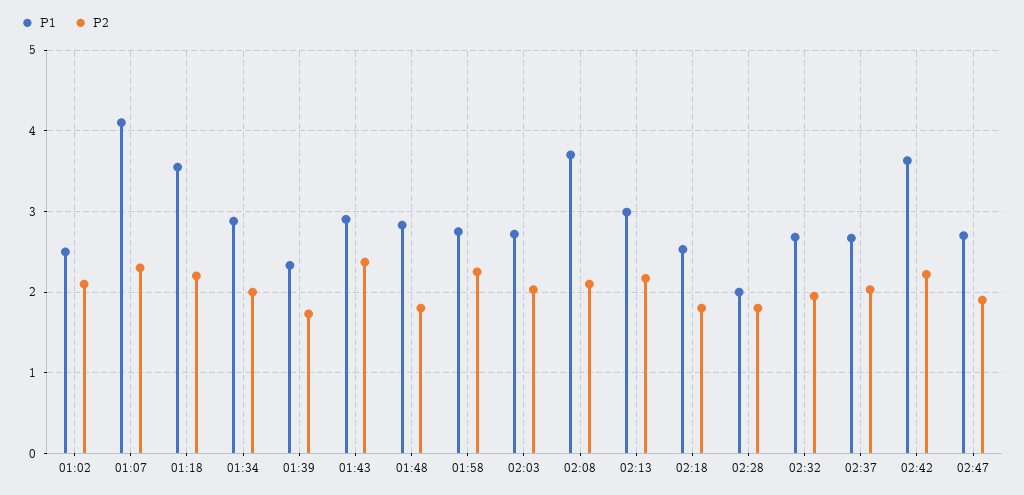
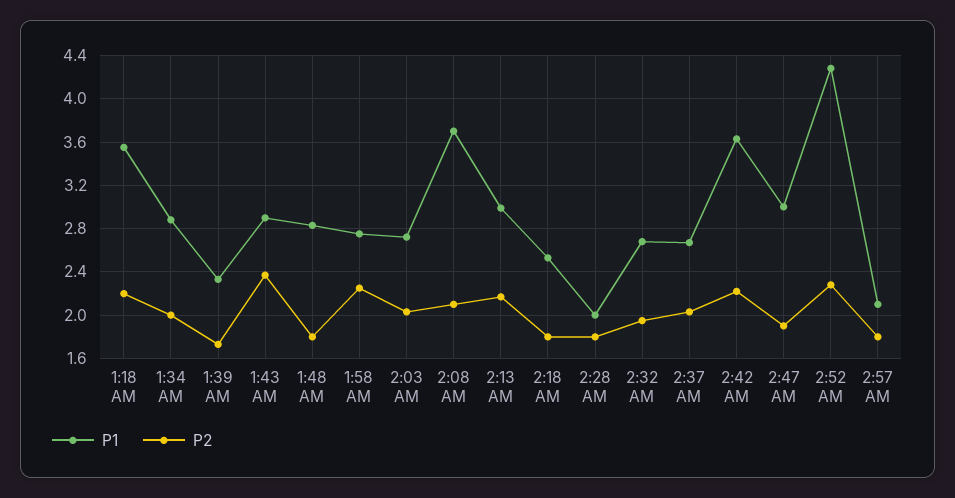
P1, 01:02: 2.5 -> none
P2, 01:02: 2.1 -> none
P1, 01:07: 4.1 -> none
P2, 01:07: 2.3 -> none
P1, 02:47: 2.7 -> 3
P1, 2:52 AM: none -> 4.3
P2, 2:52 AM: none -> 2.3
P1, 2:57 AM: none -> 2.1
P2, 2:57 AM: none -> 1.8

